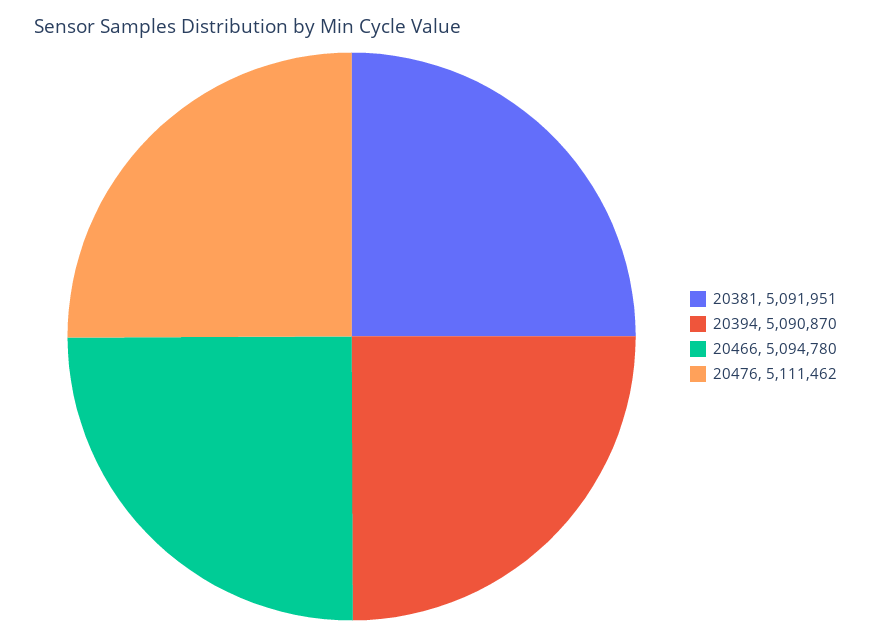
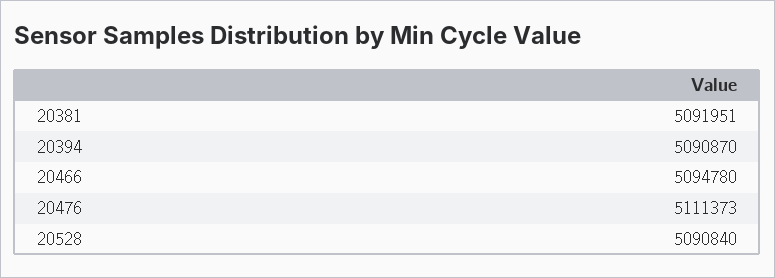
20476: 5111462 -> 5111373
20528: none -> 5090840

